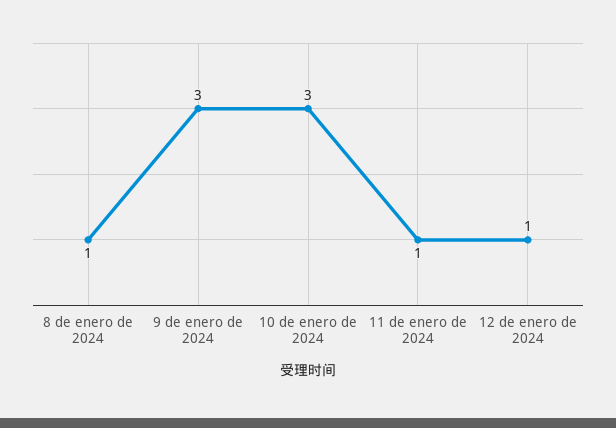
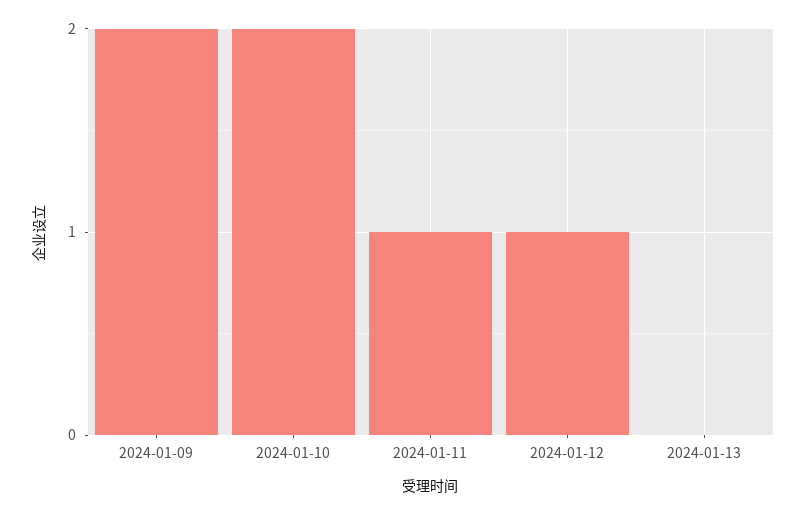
8 de enero de 2024: 1 -> none
9 de enero de 2024: 3 -> 2
10 de enero de 2024: 3 -> 2
2024-01-13: none -> 0

